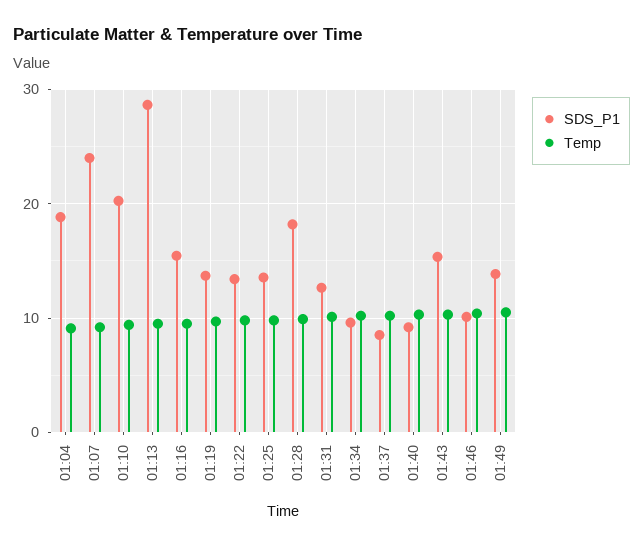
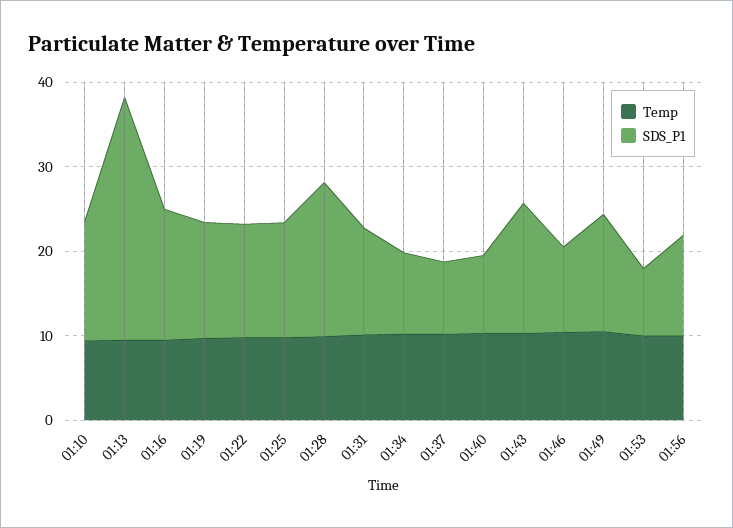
SDS_P1, 01:04: 19 -> none
Temp, 01:04: 9 -> none
SDS_P1, 01:07: 24 -> none
Temp, 01:07: 9 -> none
SDS_P1, 01:10: 20 -> 14
Temp, 01:53: none -> 10
SDS_P1, 01:53: none -> 8
Temp, 01:56: none -> 10
SDS_P1, 01:56: none -> 12

